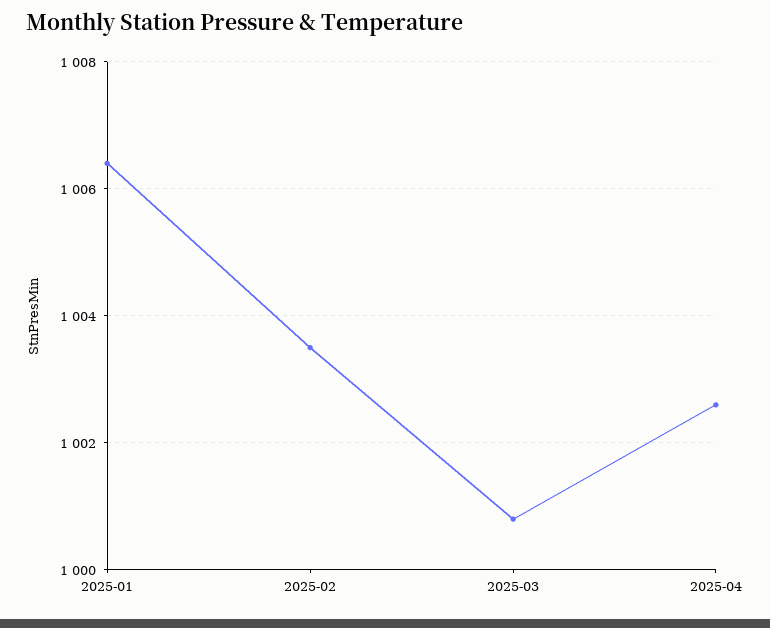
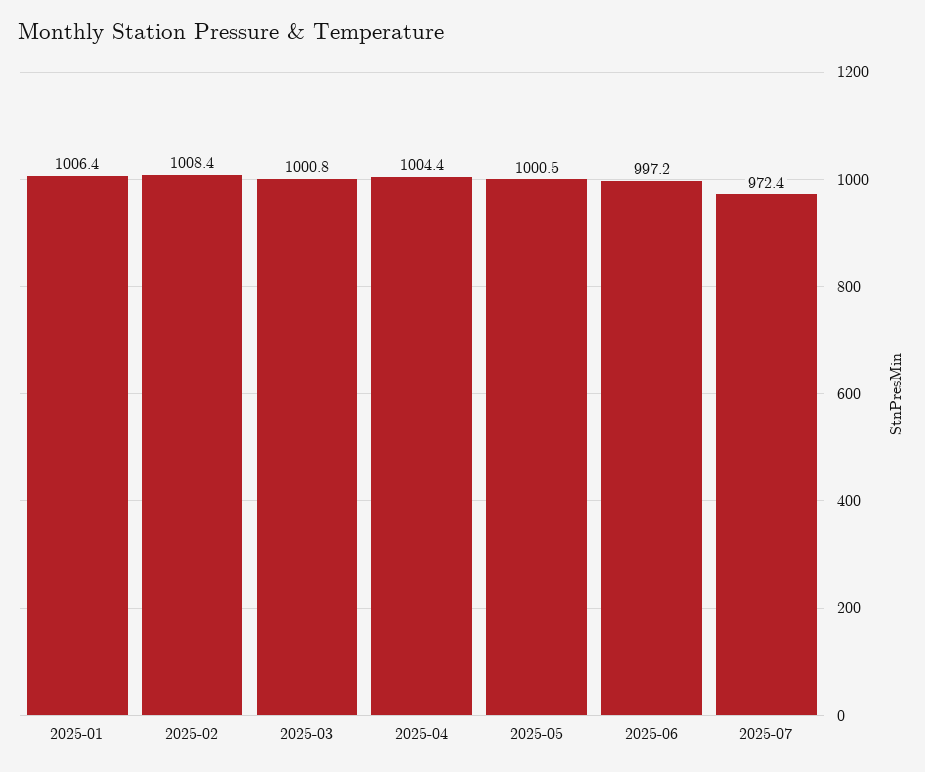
2025-02: 1003.5 -> 1008.4
2025-04: 1002.5 -> 1004.4
2025-05: none -> 1000.5
2025-06: none -> 997.2
2025-07: none -> 972.4

